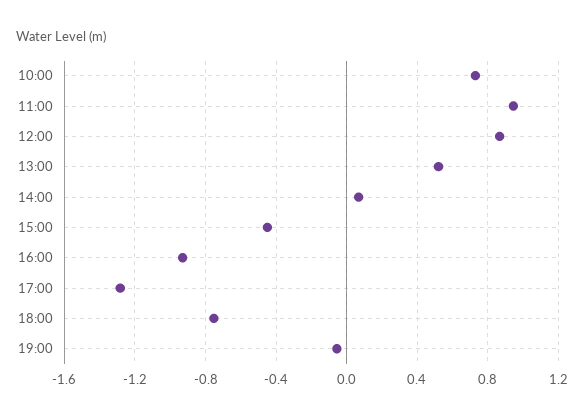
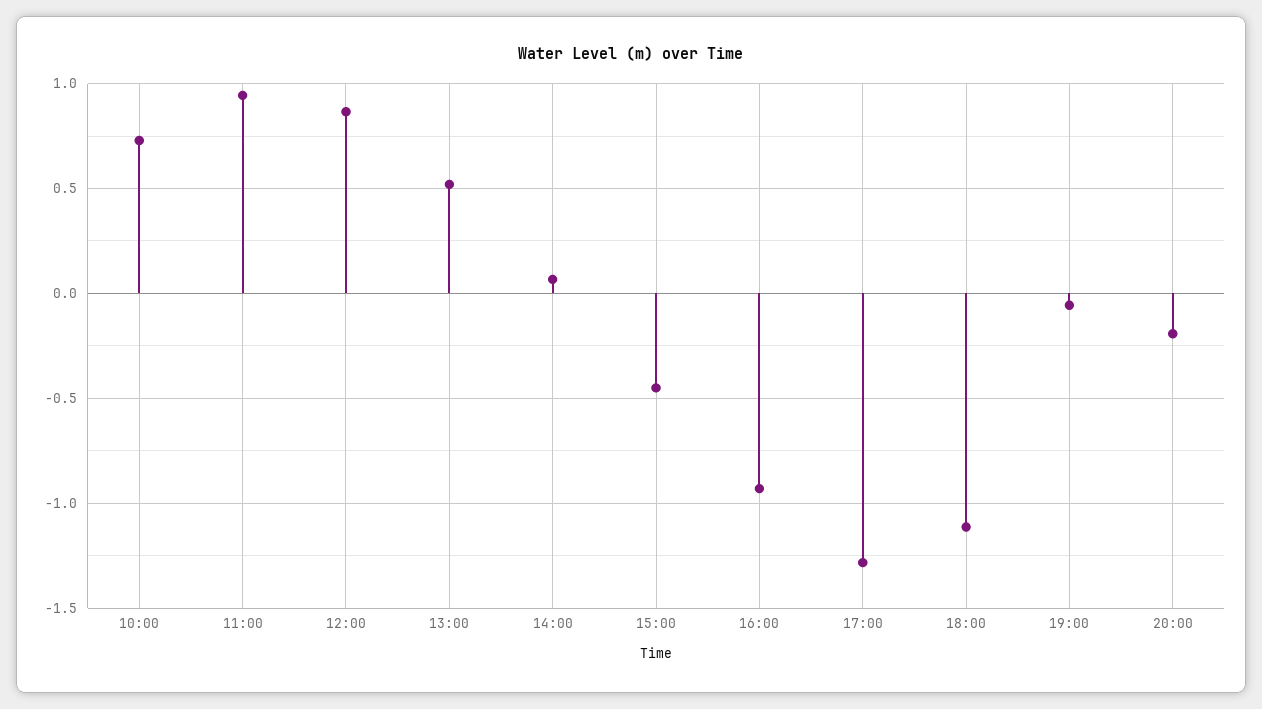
18:00: -0.75 -> -1.1
20:00: none -> -0.2

